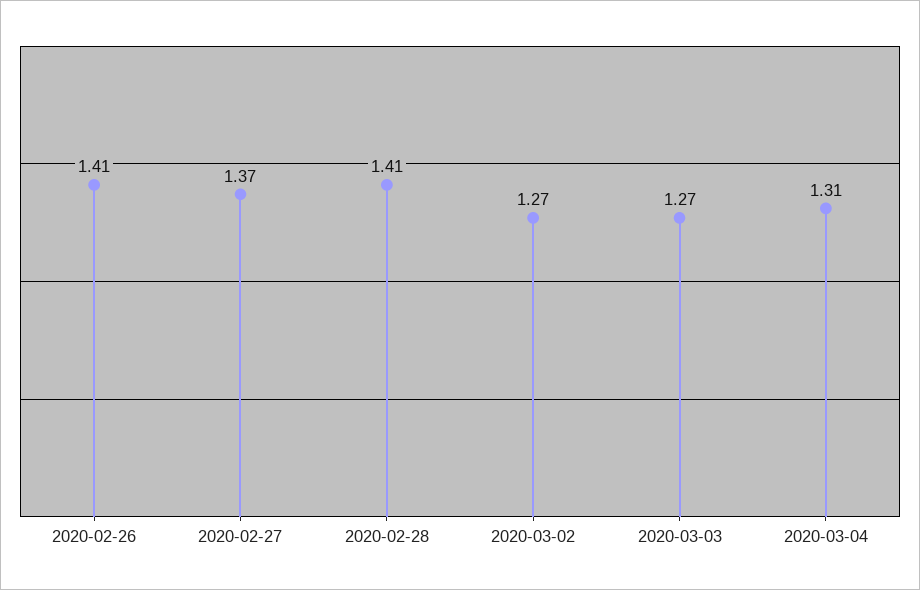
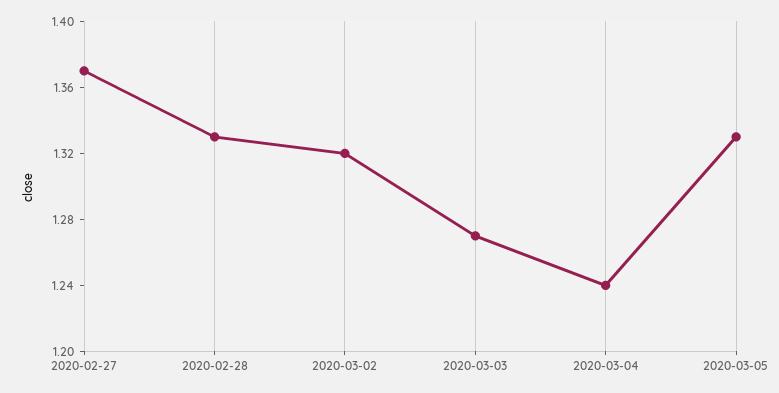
2020-02-26: 1.41 -> none
2020-02-28: 1.41 -> 1.33
2020-03-02: 1.27 -> 1.32
2020-03-04: 1.31 -> 1.24
2020-03-05: none -> 1.33

